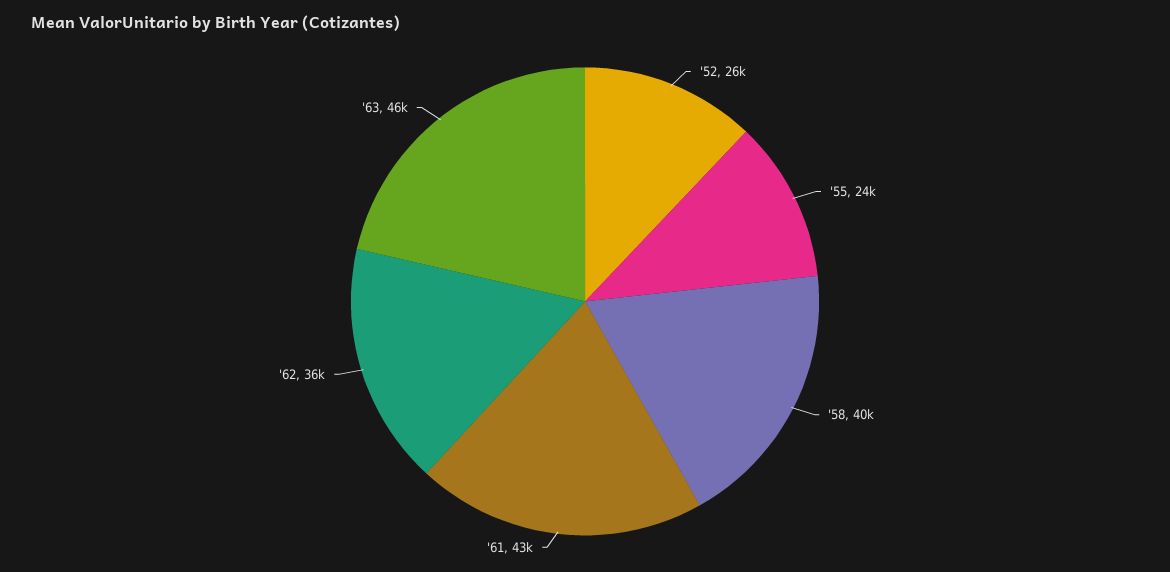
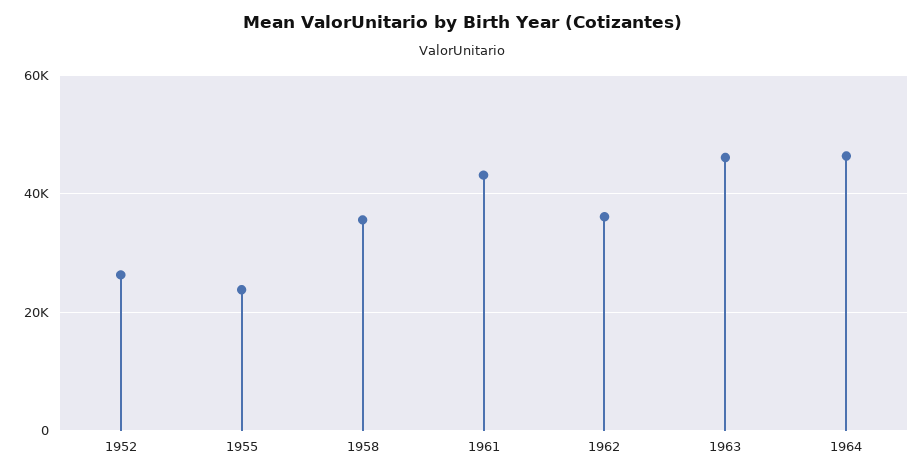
'58: 40000 -> 36000
1964: none -> 46000

